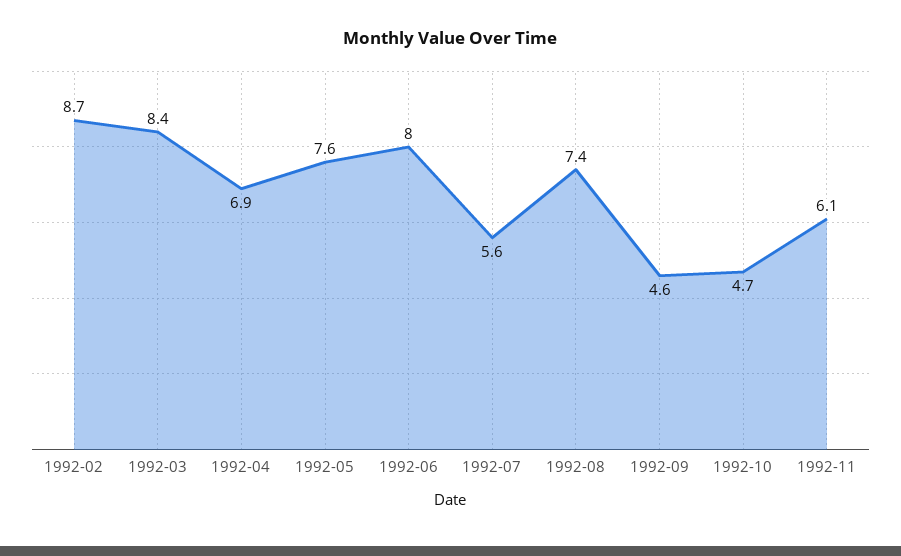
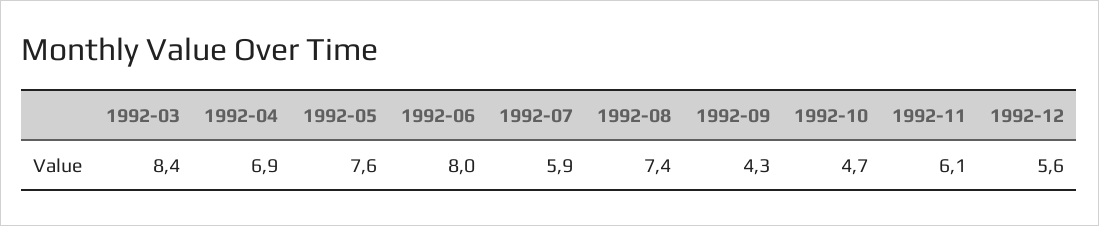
1992-02: 8.7 -> none
1992-07: 5.6 -> 5.9
1992-09: 4.6 -> 4.3
1992-12: none -> 5.6

